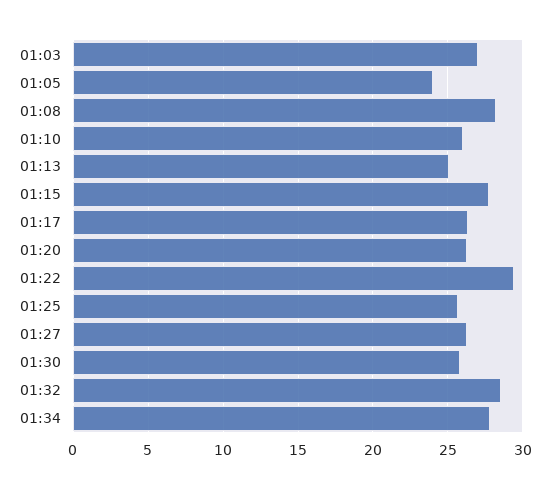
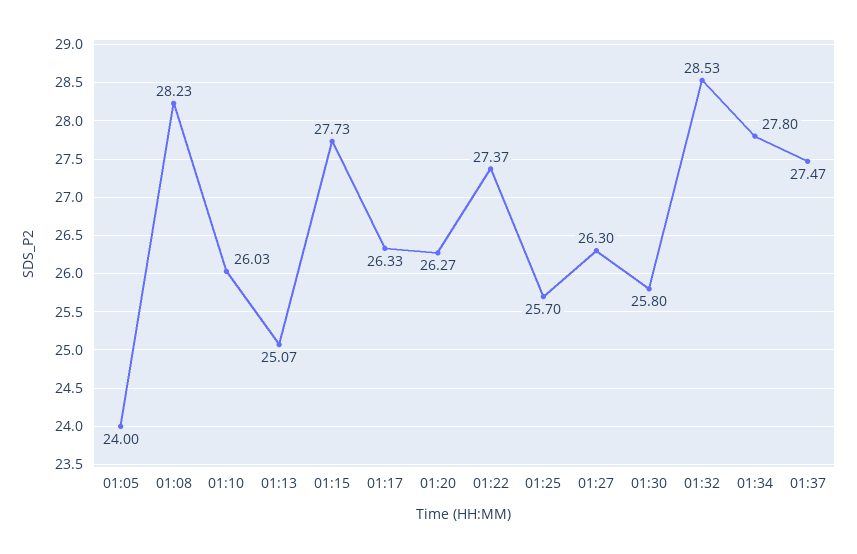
01:03: 27 -> none
01:22: 29.5 -> 27.37
01:37: none -> 27.47

